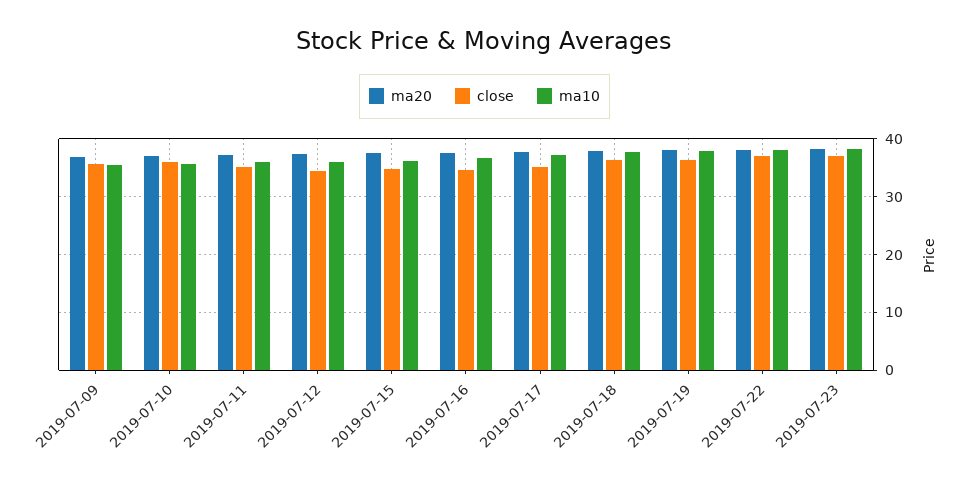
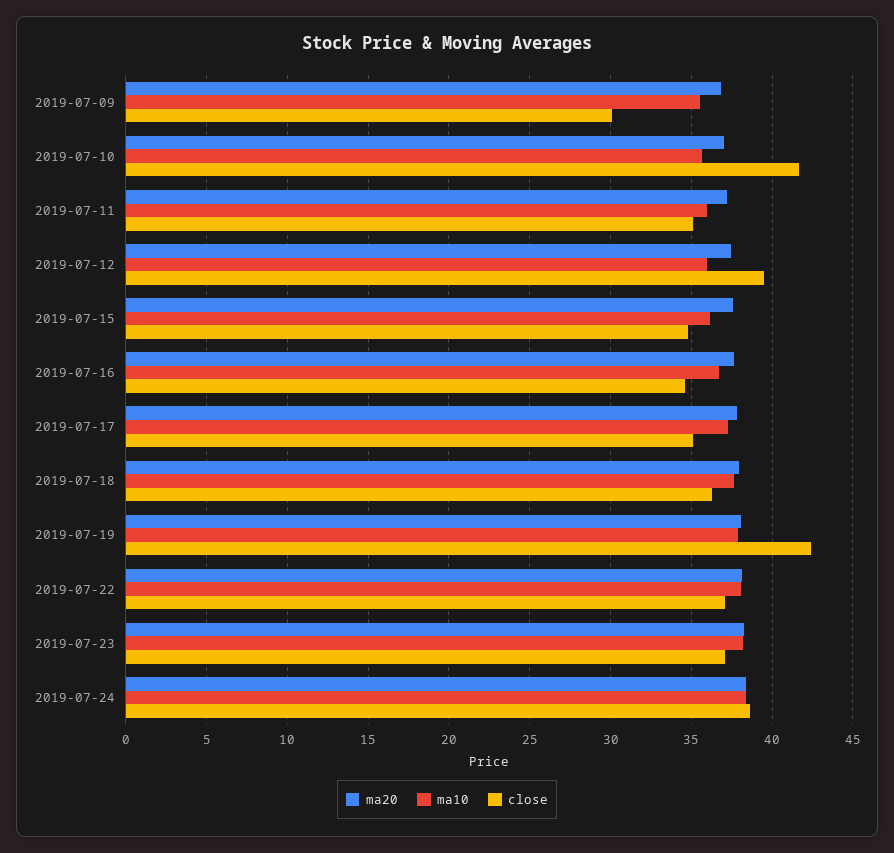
close, 2019-07-09: 36 -> 30
close, 2019-07-10: 36 -> 41.5
close, 2019-07-12: 34 -> 39.5
close, 2019-07-19: 36 -> 42.5
ma20, 2019-07-24: none -> 38.5
ma10, 2019-07-24: none -> 38.5
close, 2019-07-24: none -> 38.5

